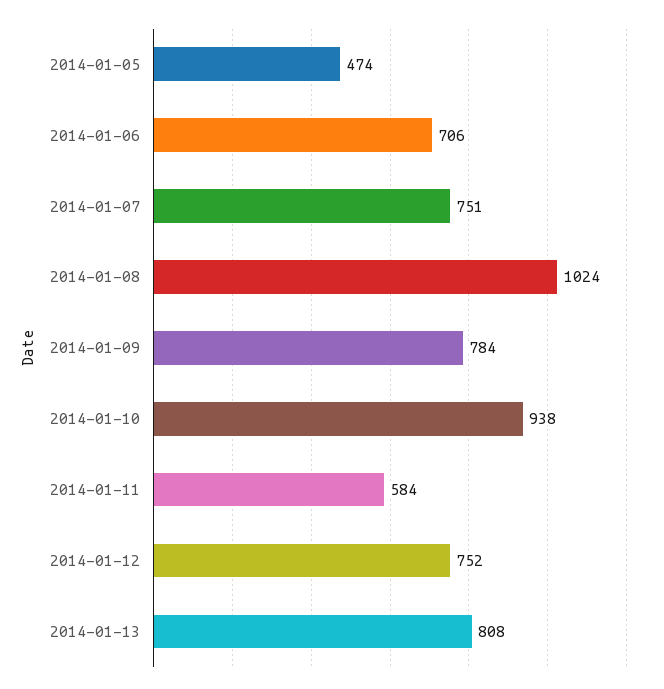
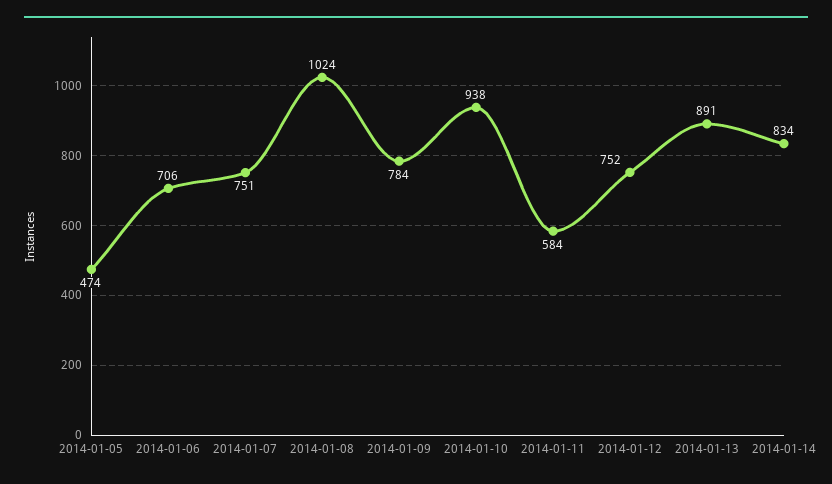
2014-01-13: 808 -> 891
2014-01-14: none -> 834

